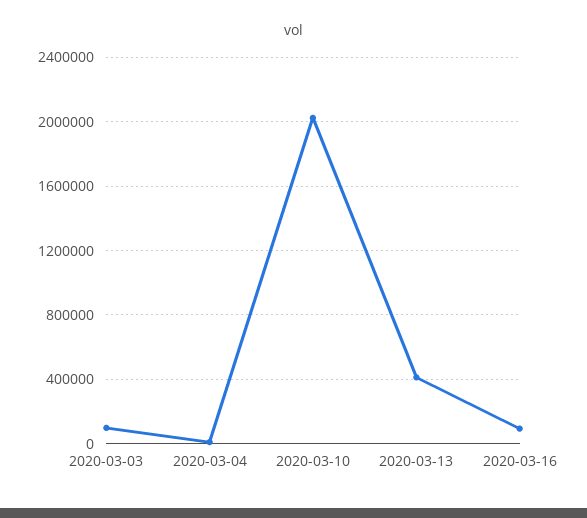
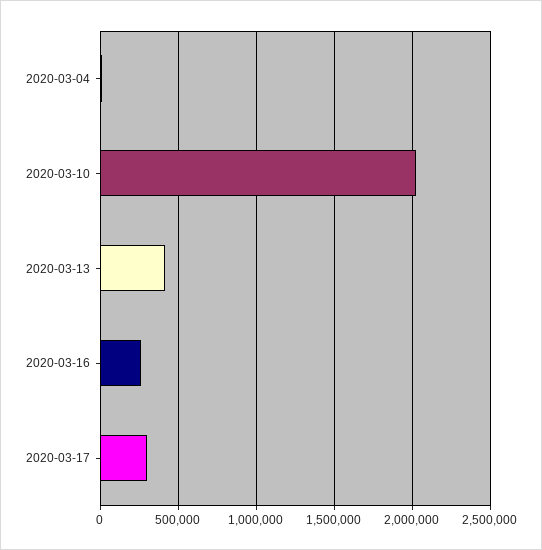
2020-03-03: 100000 -> none
2020-03-16: 100000 -> 250000
2020-03-17: none -> 300000

